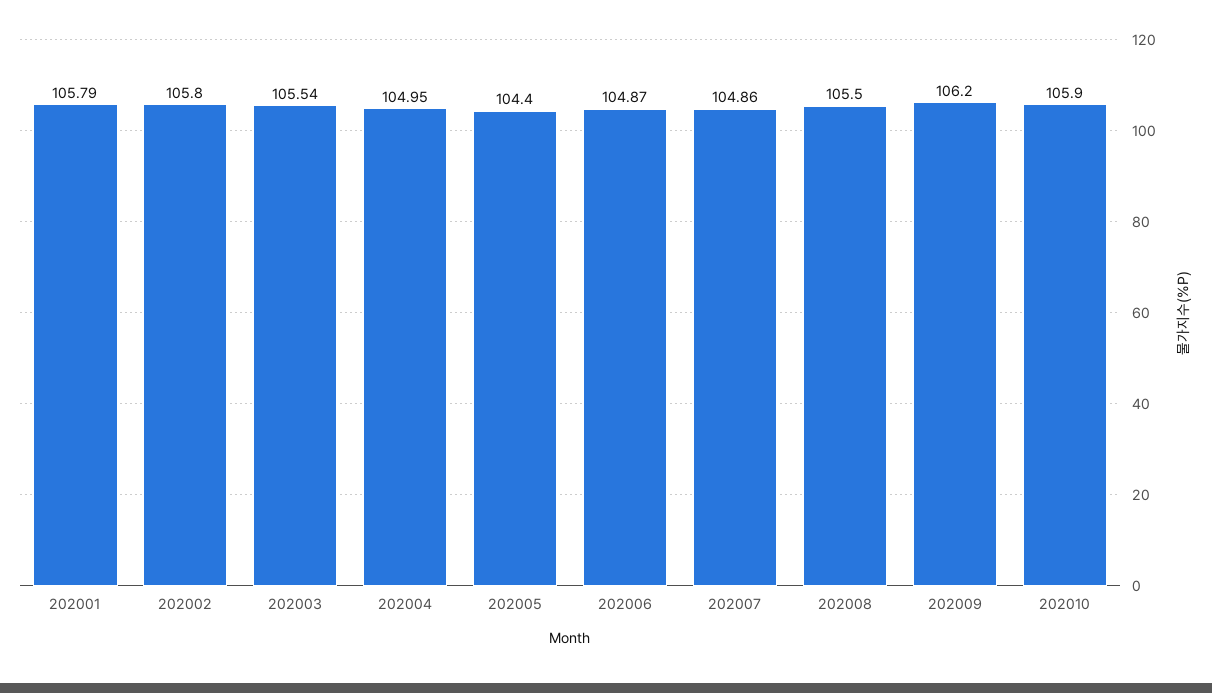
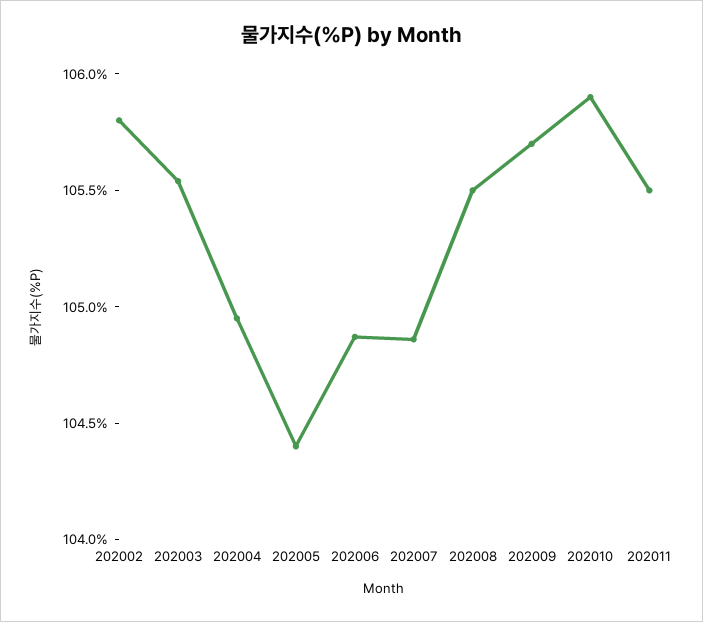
202001: 105.79 -> none
202009: 106.2 -> 105.7
202011: none -> 105.5

